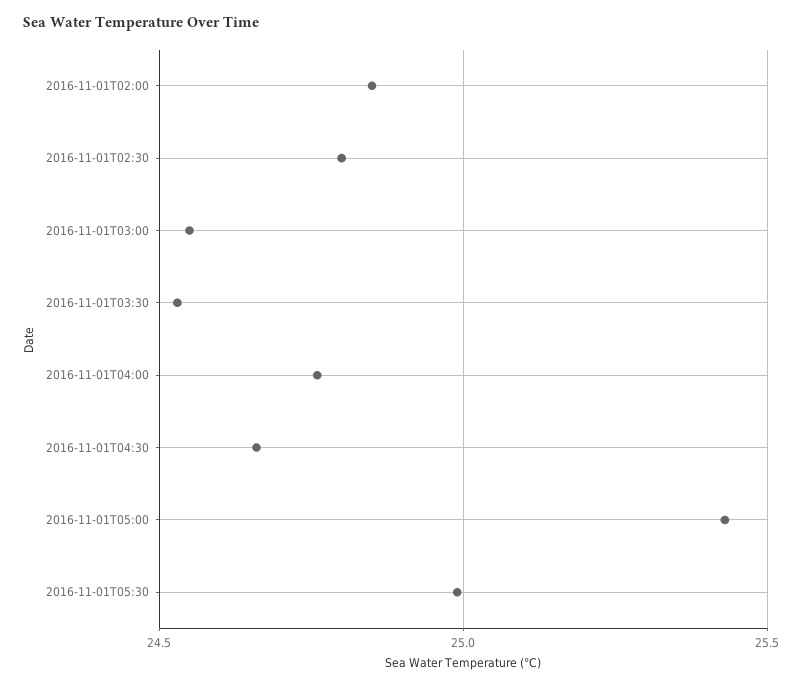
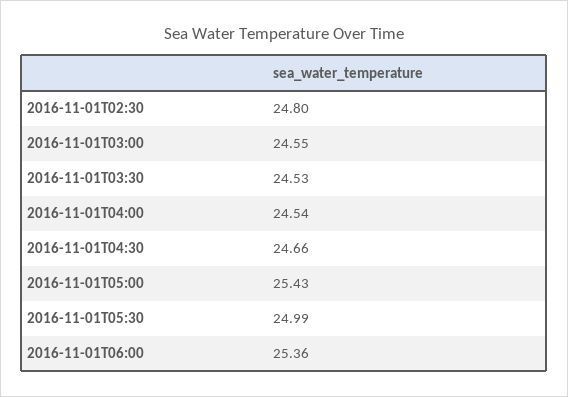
2016-11-01T02:00: 24.85 -> none
2016-11-01T04:00: 24.75 -> 24.54
2016-11-01T06:00: none -> 25.36

